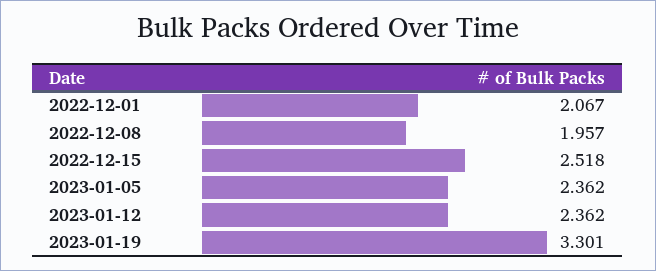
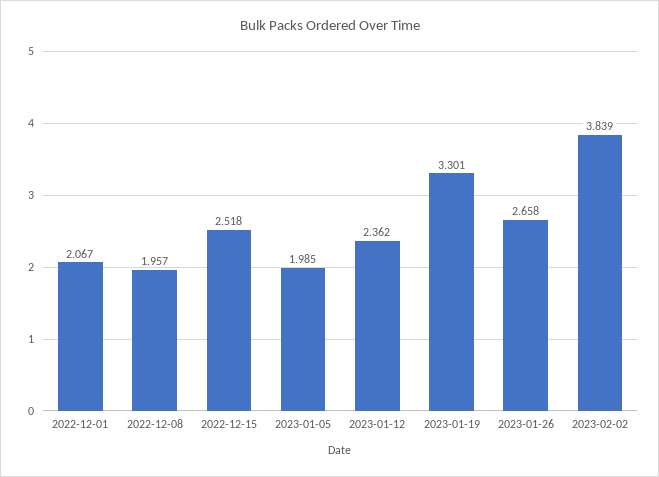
2023-01-05: 2.362 -> 1.985
2023-01-26: none -> 2.658
2023-02-02: none -> 3.839

